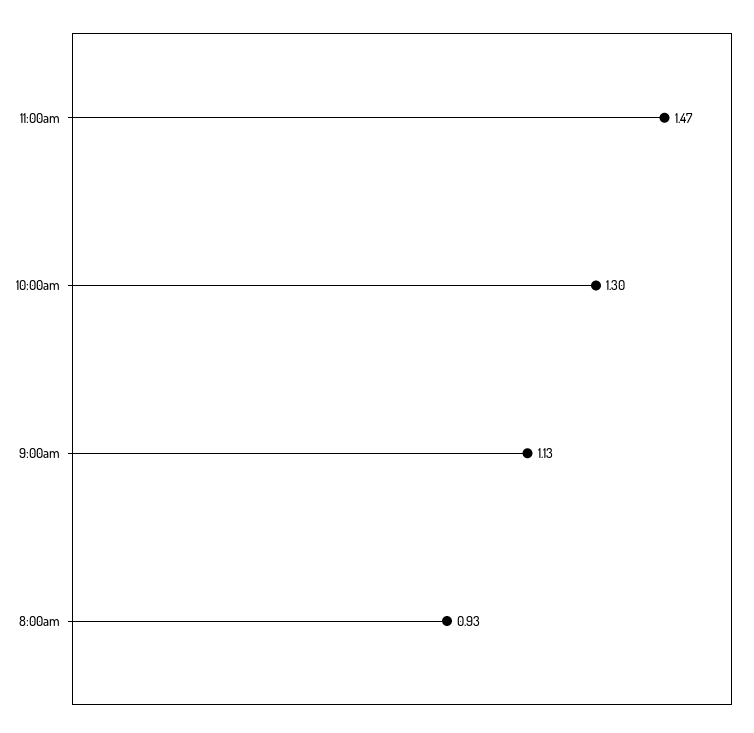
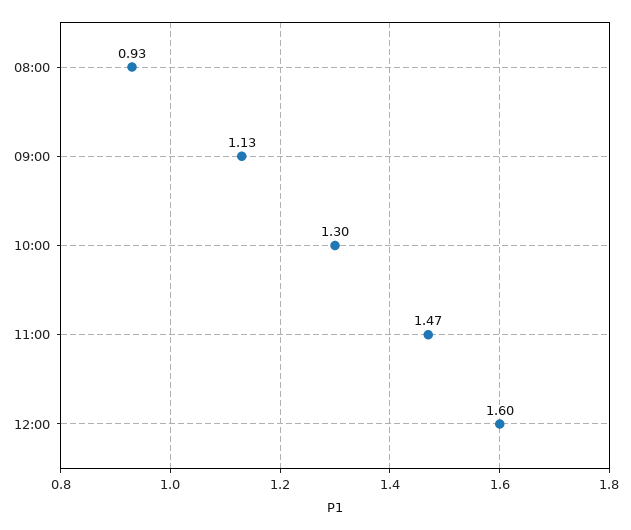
12:00: none -> 1.6

